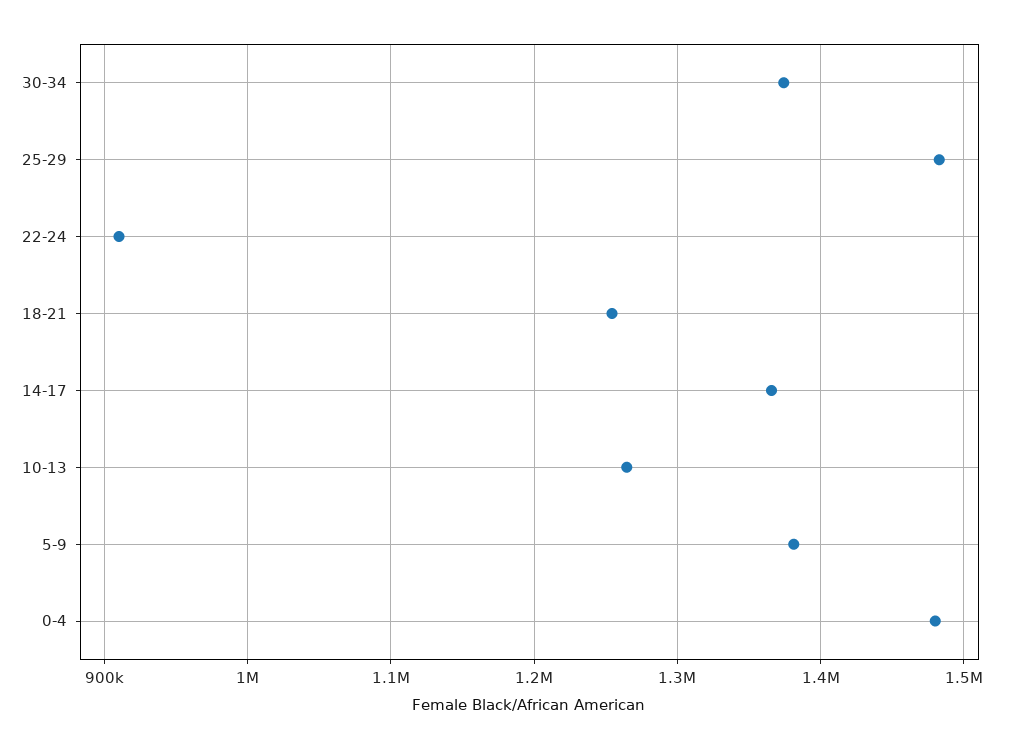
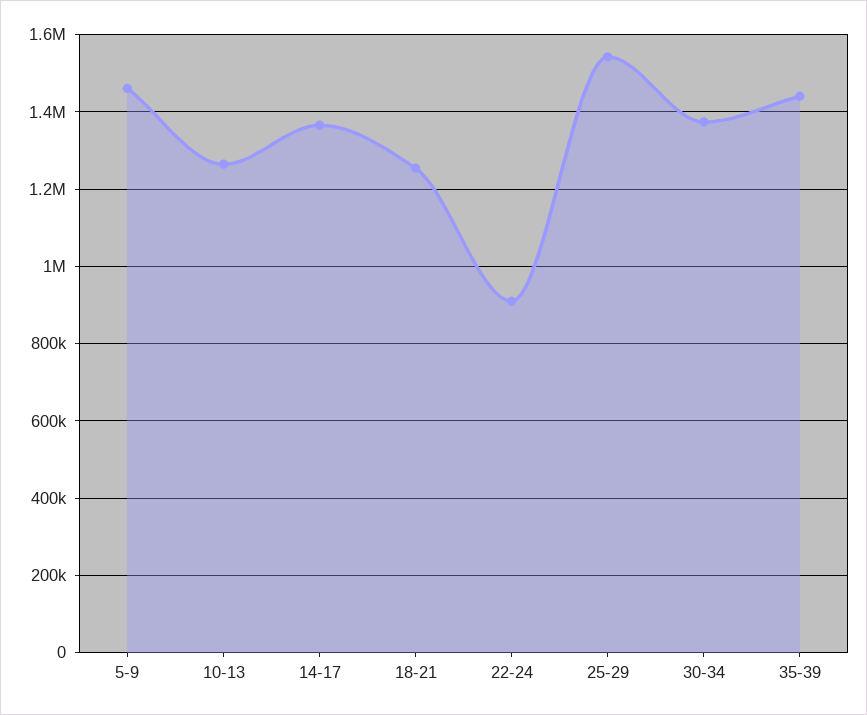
25-29: 1480000 -> 1540000
5-9: 1380000 -> 1460000
0-4: 1480000 -> none
35-39: none -> 1440000

